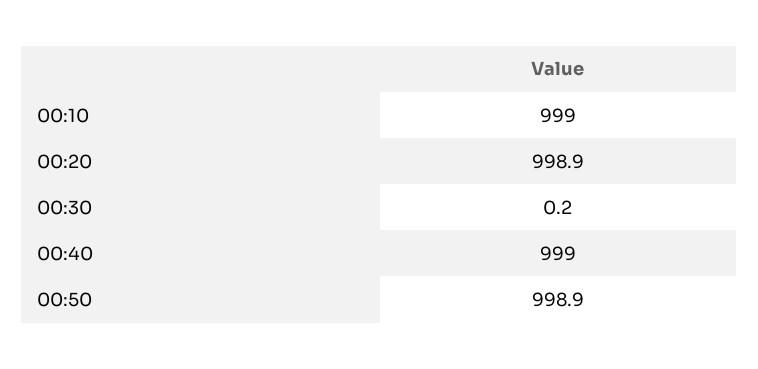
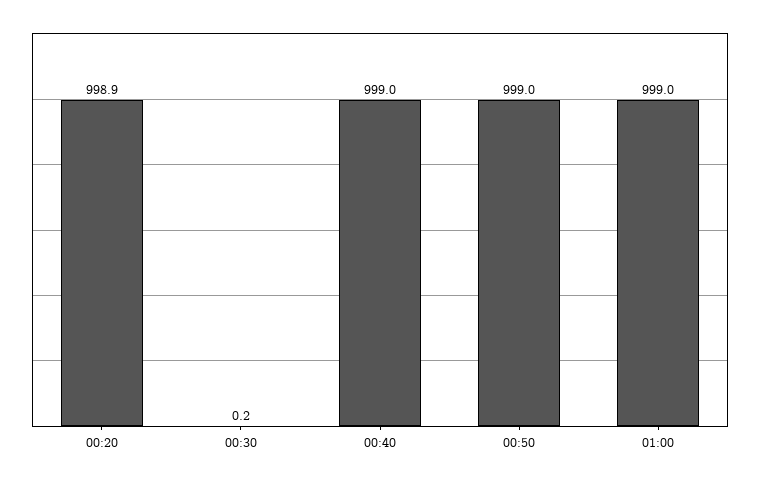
00:10: 999 -> none
00:50: 998.9 -> 999
01:00: none -> 999

